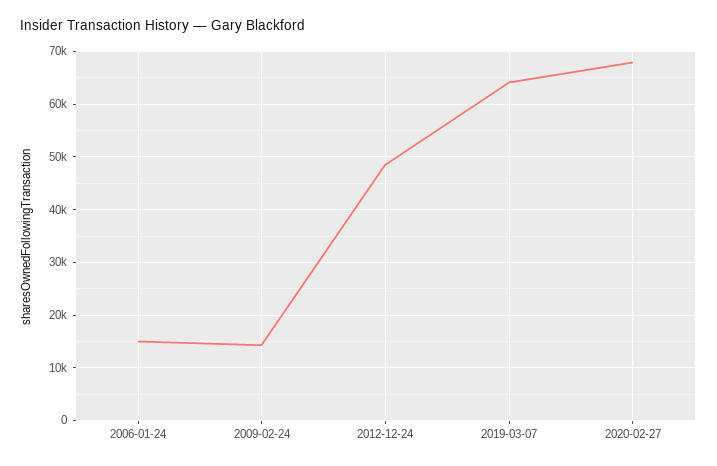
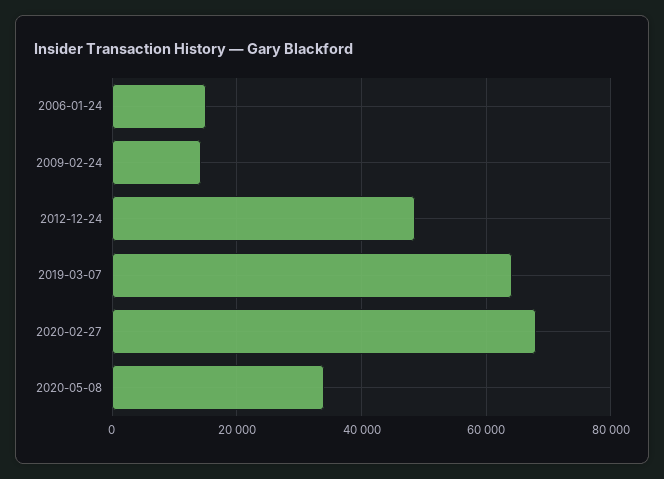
2020-05-08: none -> 34000

